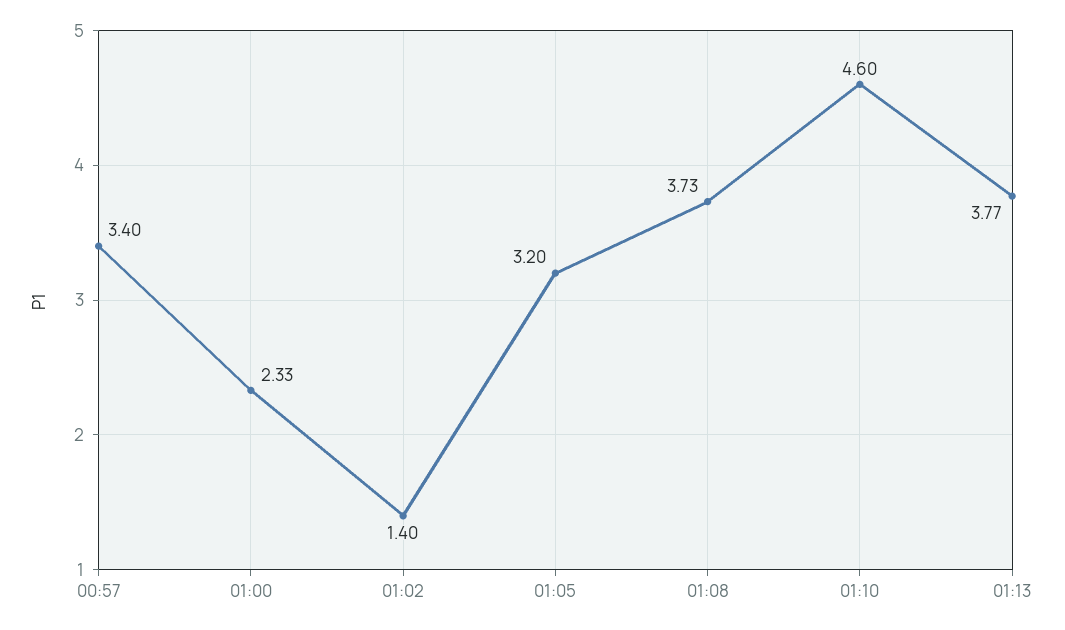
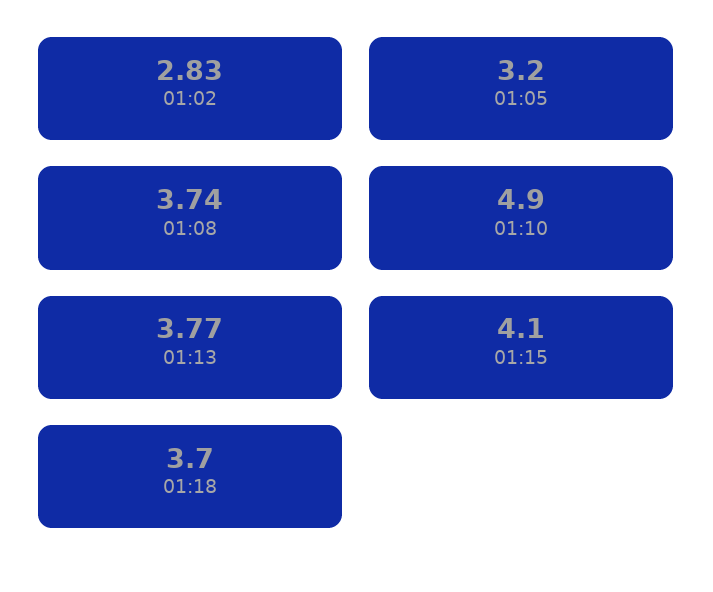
00:57: 3.4 -> none
01:00: 2.33 -> none
01:02: 1.4 -> 2.83
01:08: 3.73 -> 3.74
01:10: 4.6 -> 4.9
01:15: none -> 4.1
01:18: none -> 3.7

